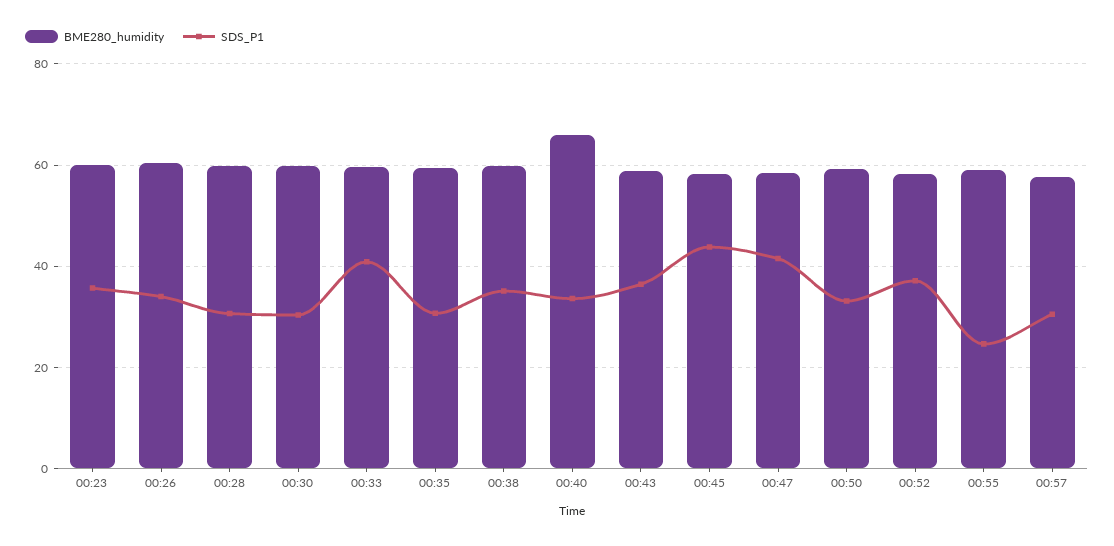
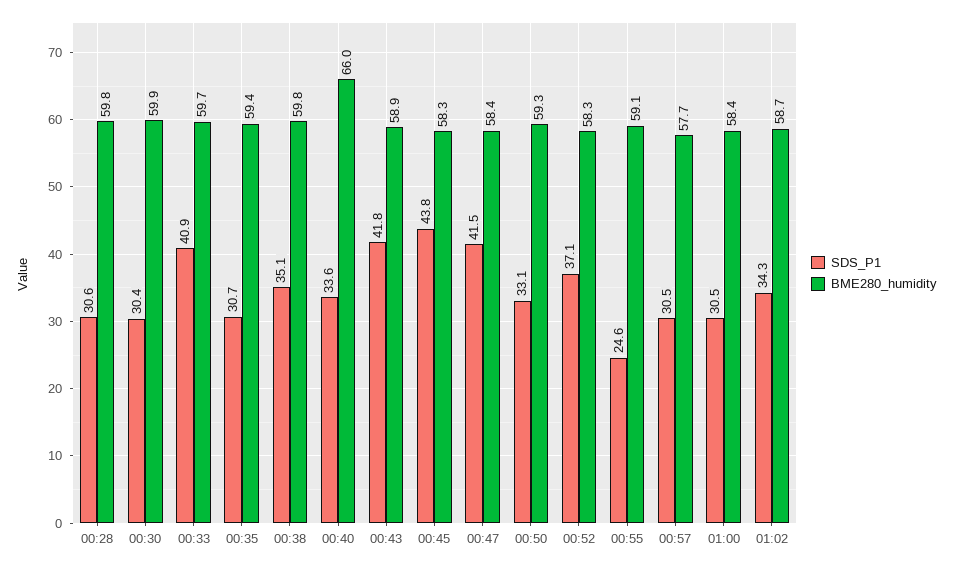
BME280_humidity, 00:23: 60 -> none
SDS_P1, 00:23: 36 -> none
BME280_humidity, 00:26: 60 -> none
SDS_P1, 00:26: 34 -> none
SDS_P1, 00:43: 36 -> 41.8
SDS_P1, 01:00: none -> 30.5
BME280_humidity, 01:00: none -> 58.4
SDS_P1, 01:02: none -> 34.3
BME280_humidity, 01:02: none -> 58.7

